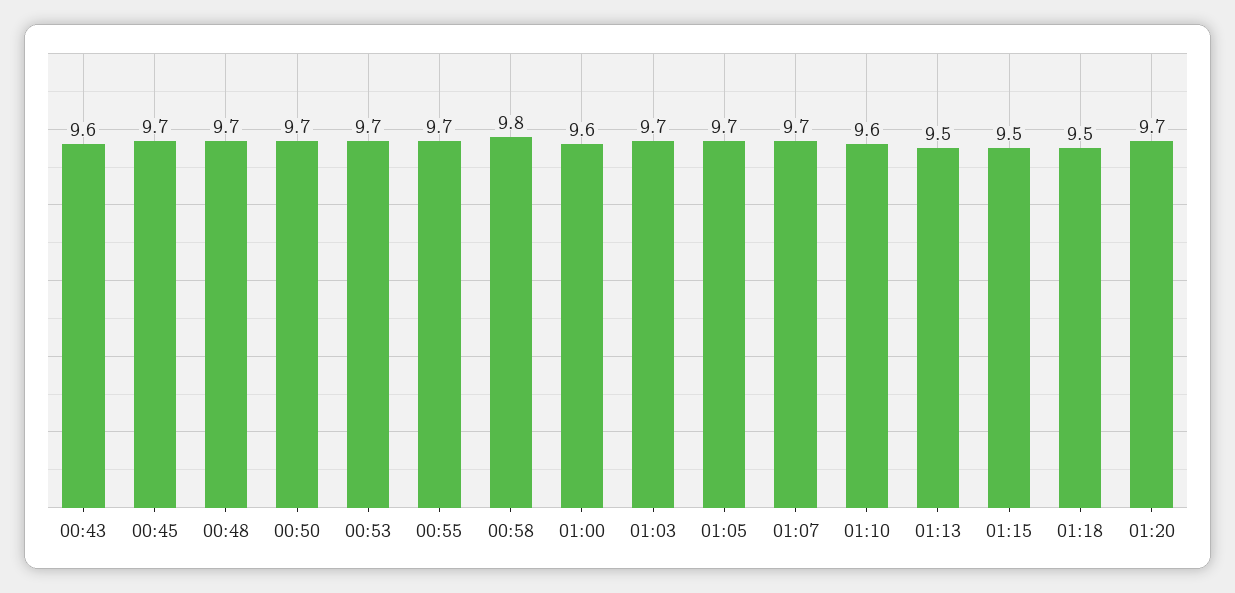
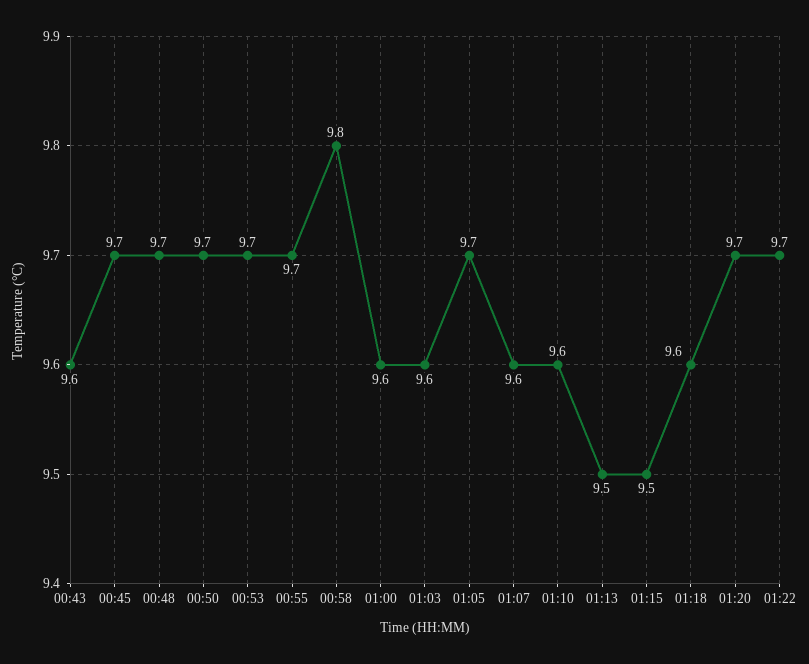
01:03: 9.7 -> 9.6
01:07: 9.7 -> 9.6
01:18: 9.5 -> 9.6
01:22: none -> 9.7

